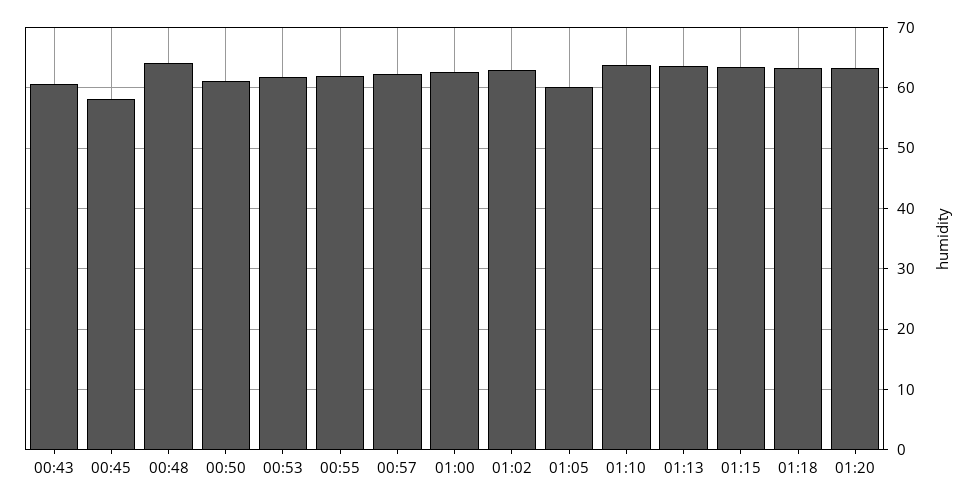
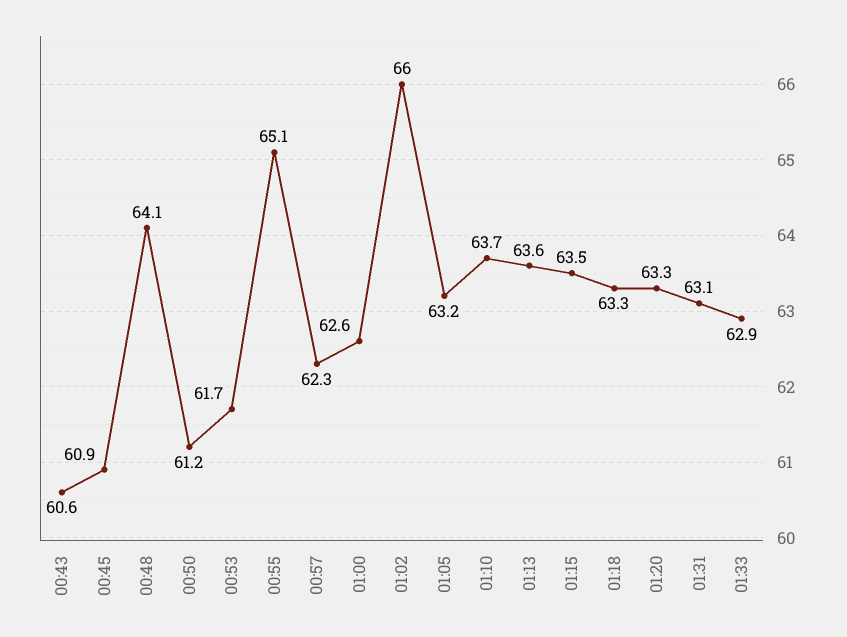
00:45: 58 -> 60.9
00:55: 62 -> 65.1
01:02: 63 -> 66
01:05: 60 -> 63.2
01:31: none -> 63.1
01:33: none -> 62.9

